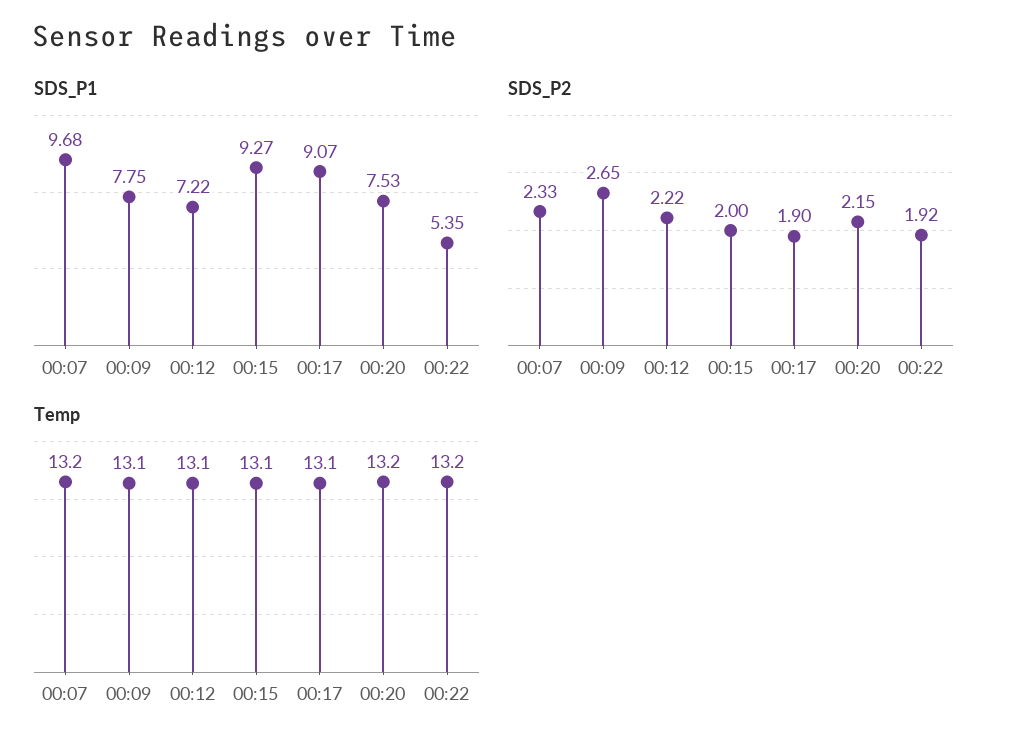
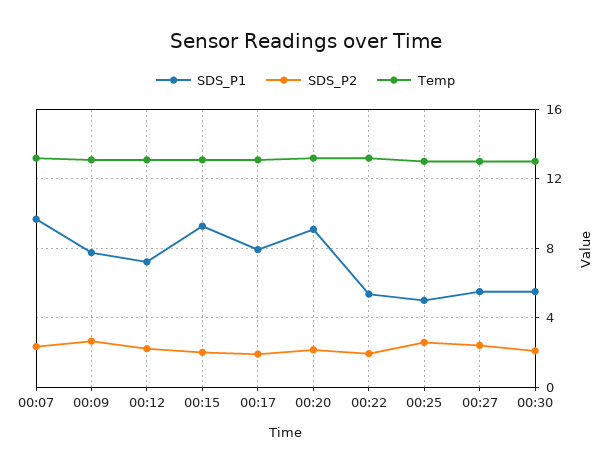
SDS_P1, 00:17: 9.07 -> 8
SDS_P1, 00:20: 7.53 -> 9
SDS_P1, 00:25: none -> 5
SDS_P2, 00:25: none -> 2.5
Temp, 00:25: none -> 13
SDS_P1, 00:27: none -> 5.5
SDS_P2, 00:27: none -> 2.5
Temp, 00:27: none -> 13
SDS_P1, 00:30: none -> 5.5
SDS_P2, 00:30: none -> 2
Temp, 00:30: none -> 13

